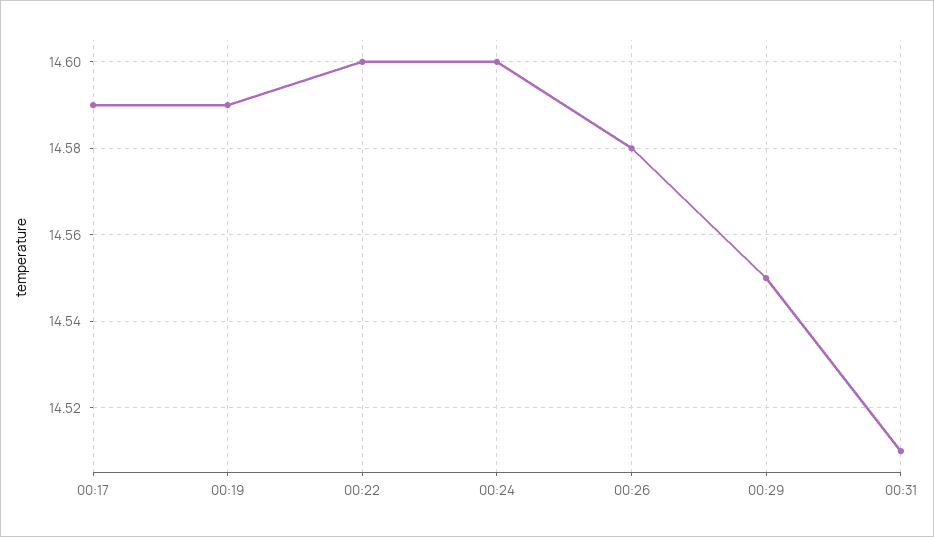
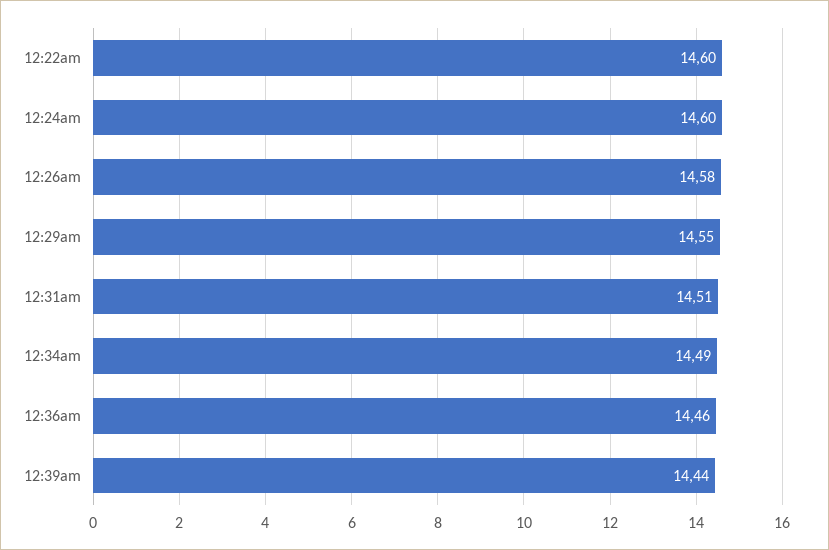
00:17: 14.59 -> none
00:19: 14.59 -> none
12:34am: none -> 14.49
12:36am: none -> 14.46
12:39am: none -> 14.44

